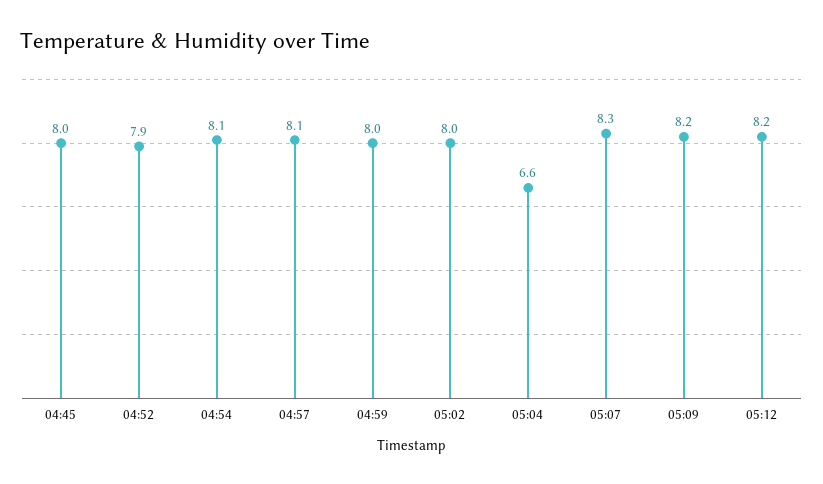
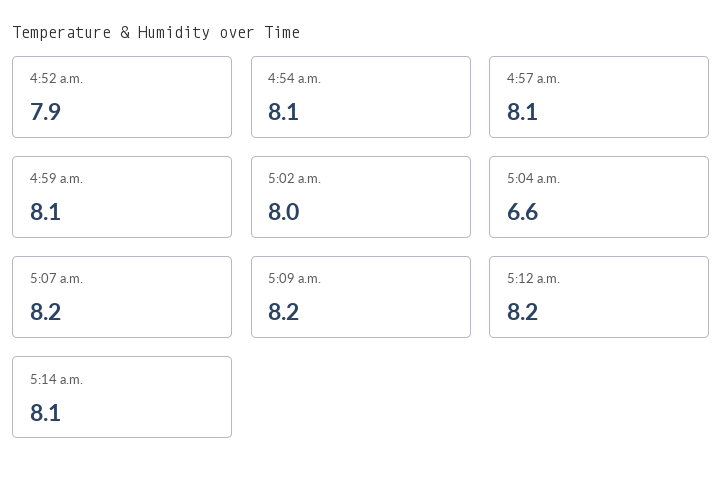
04:45: 8 -> none
04:59: 8 -> 8.1
05:07: 8.3 -> 8.2
5:14 a.m.: none -> 8.1

